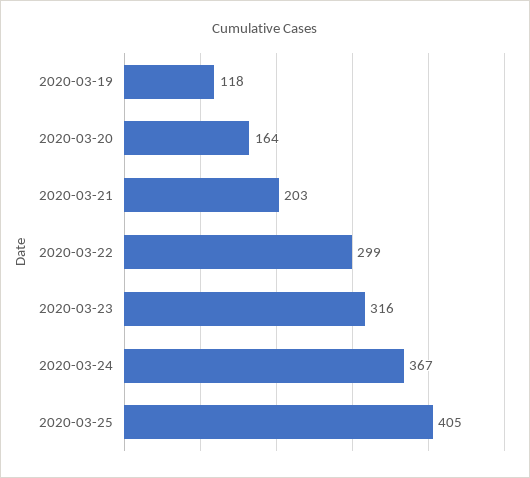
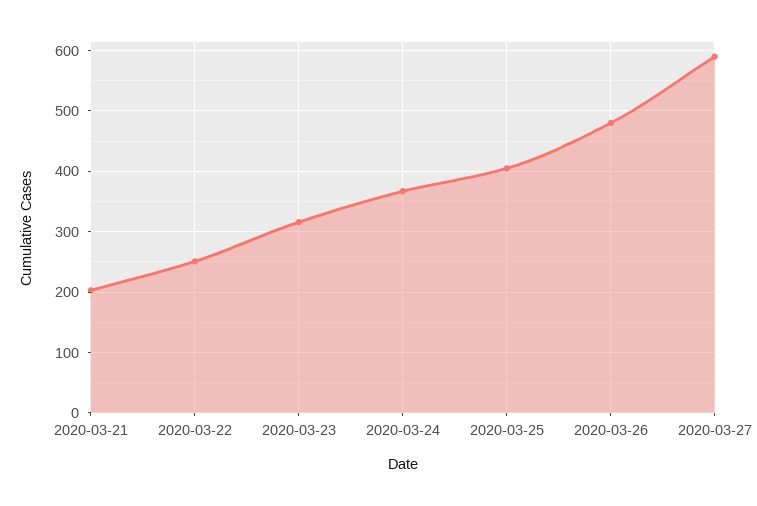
2020-03-19: 118 -> none
2020-03-20: 164 -> none
2020-03-22: 299 -> 250
2020-03-26: none -> 480
2020-03-27: none -> 590

